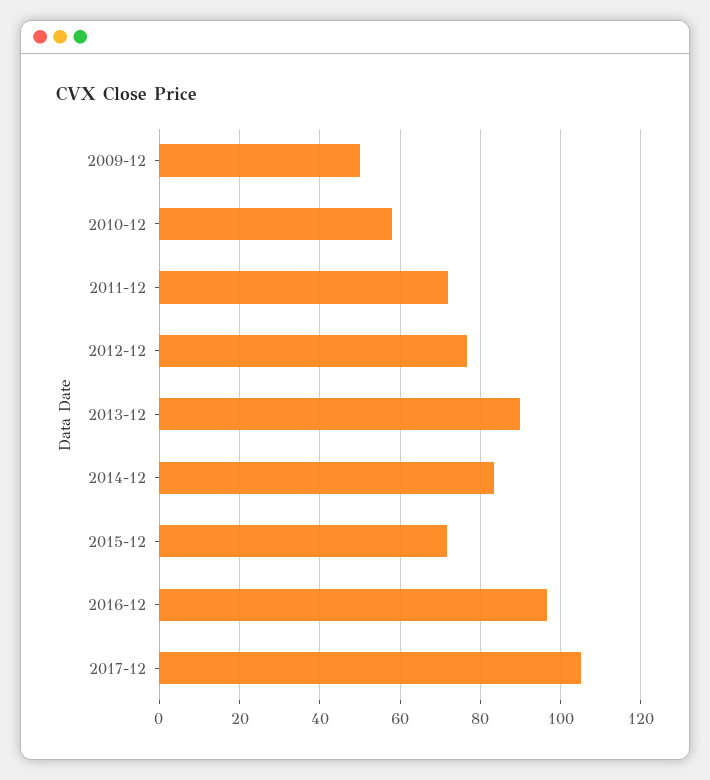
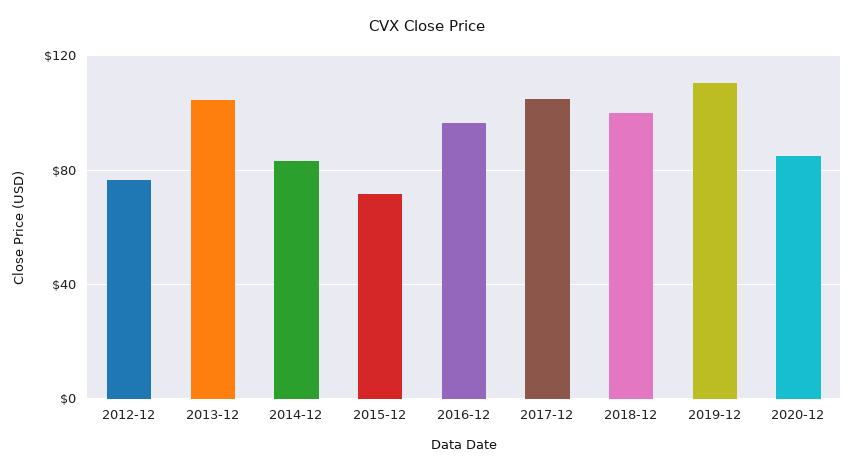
2009-12: 50 -> none
2010-12: 58 -> none
2011-12: 72 -> none
2013-12: 90 -> 105
2018-12: none -> 100
2019-12: none -> 110
2020-12: none -> 85

